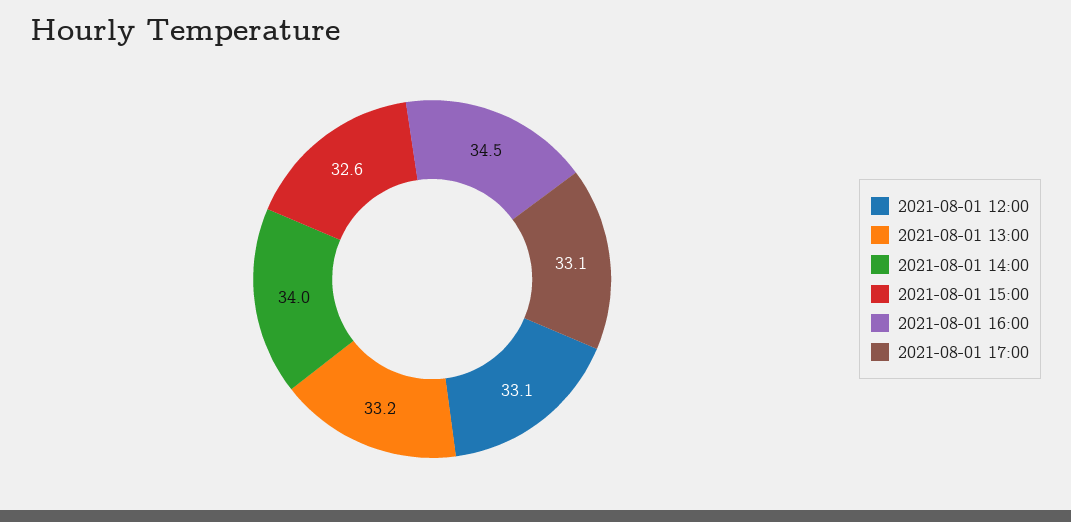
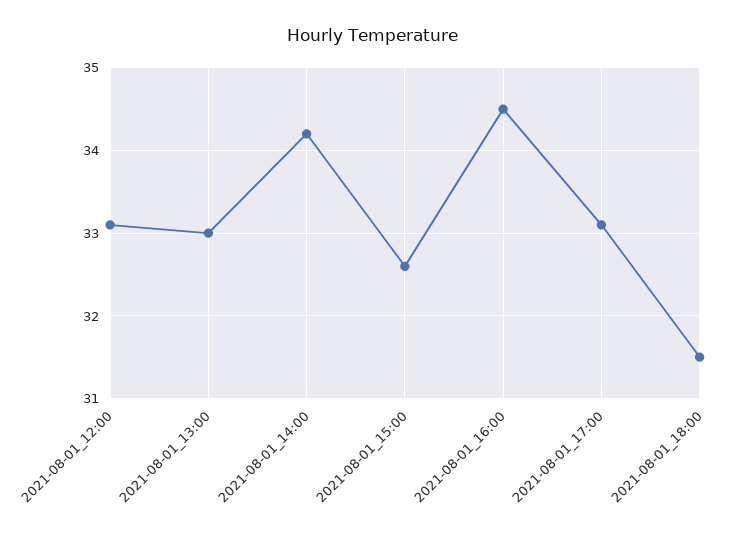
2021-08-01 13:00: 33.2 -> 33
2021-08-01 14:00: 34 -> 34.2
2021-08-01_18:00: none -> 31.5

